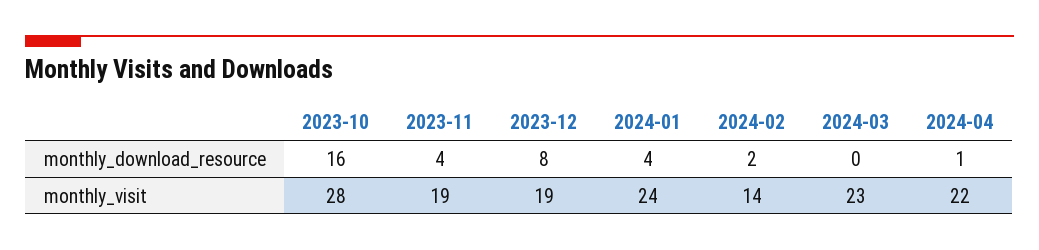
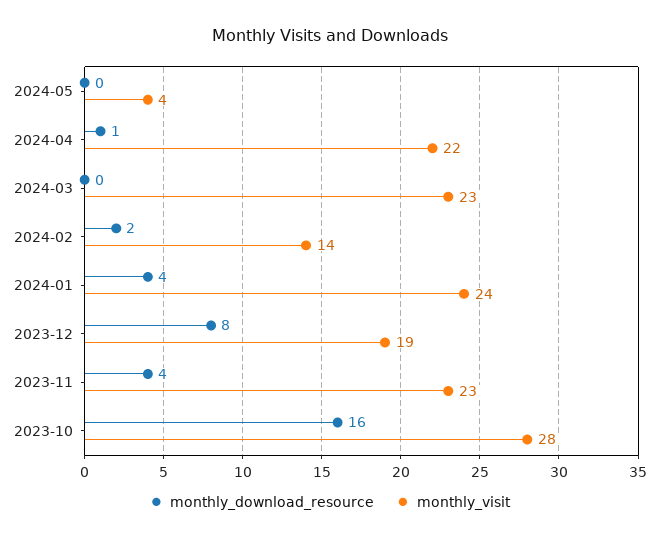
monthly_visit, 2023-11: 19 -> 23
monthly_download_resource, 2024-05: none -> 0
monthly_visit, 2024-05: none -> 4

